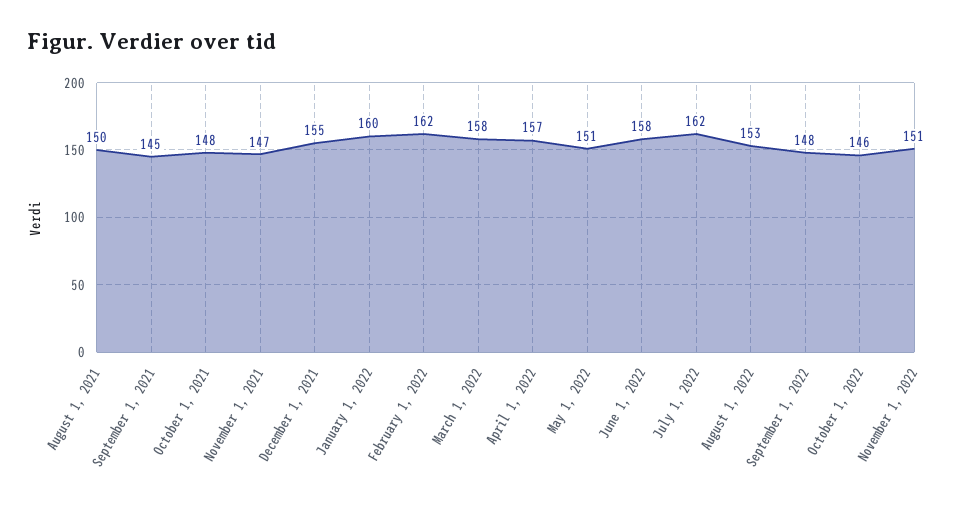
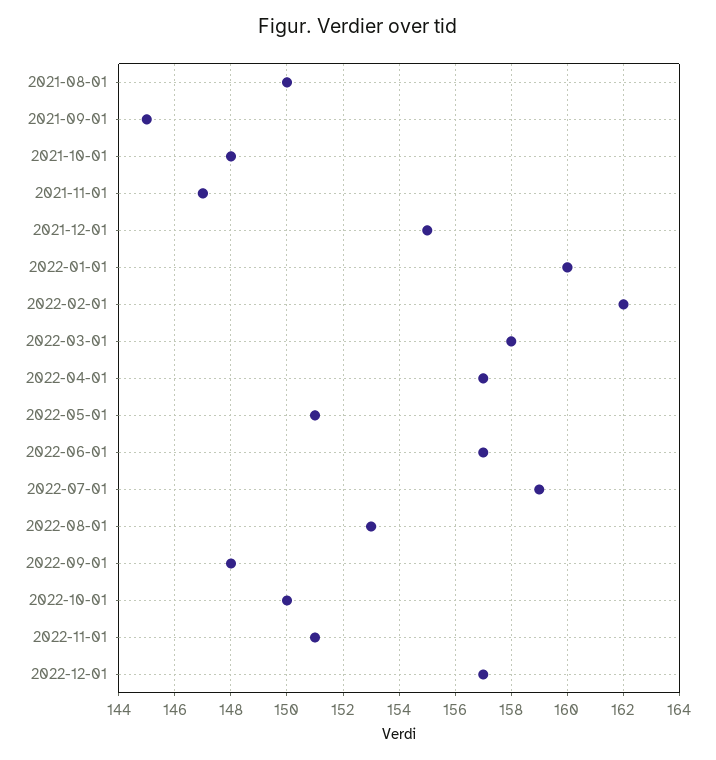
June 1, 2022: 158 -> 157
July 1, 2022: 162 -> 159
October 1, 2022: 146 -> 150
2022-12-01: none -> 157

